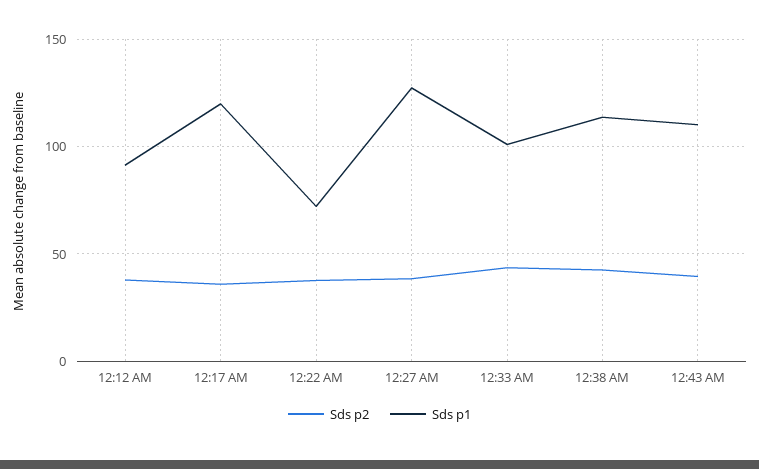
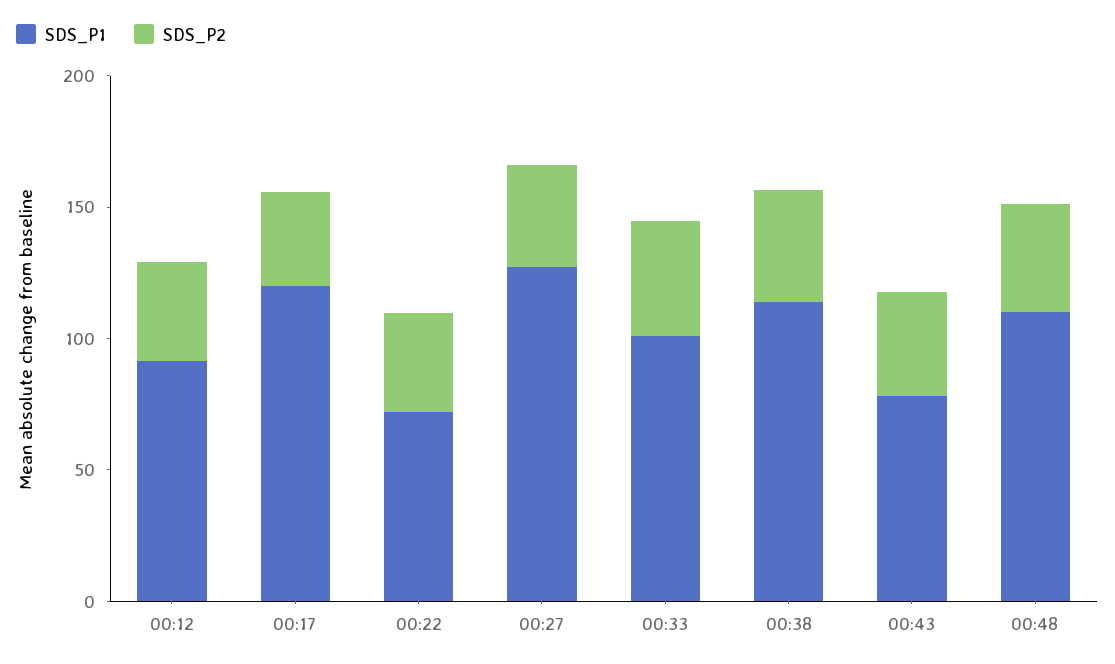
Sds p1, 12:43 AM: 110 -> 80
Sds p1, 00:48: none -> 110
Sds p2, 00:48: none -> 40

